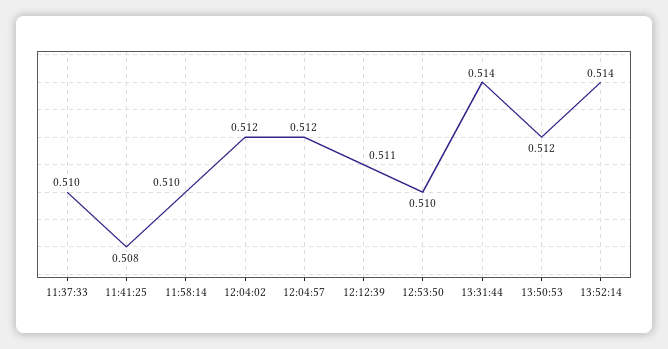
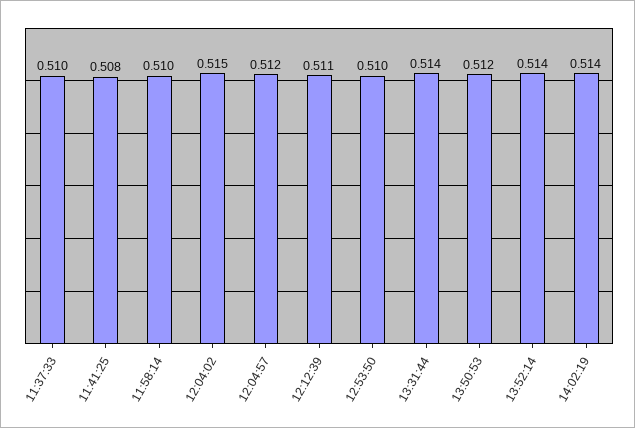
12:04:02: 0.512 -> 0.515
14:02:19: none -> 0.514

